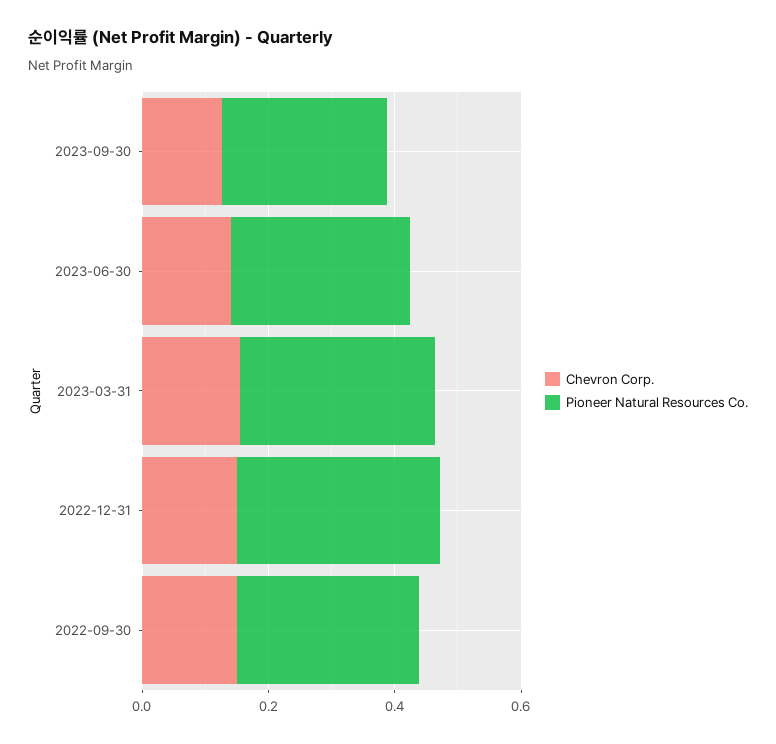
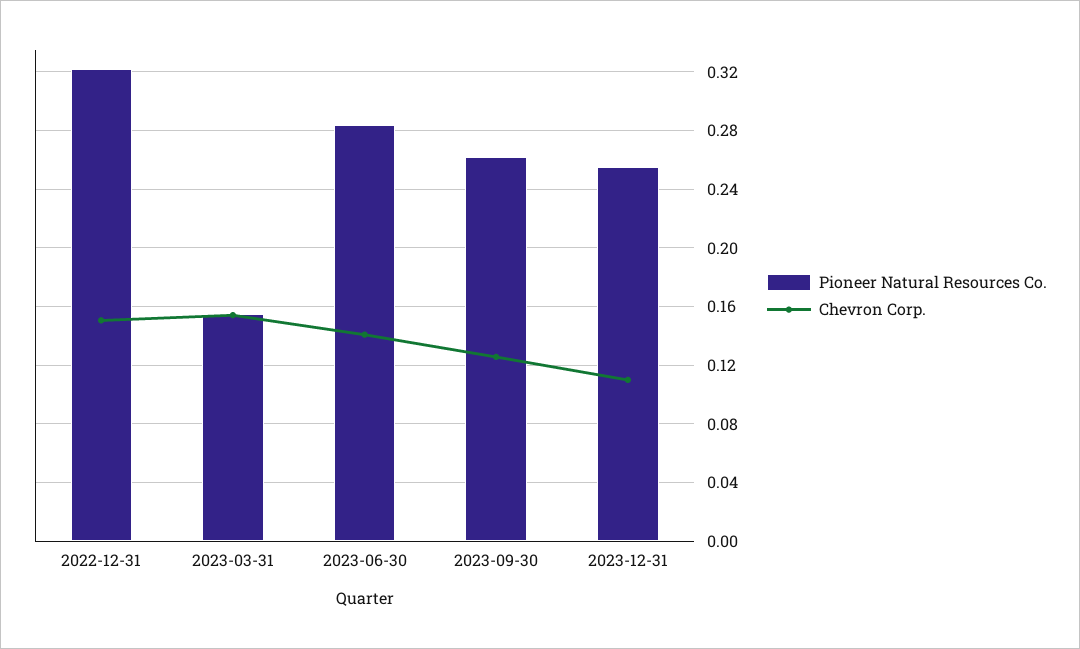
Pioneer Natural Resources Co., 2023-03-31: 0.3 -> 0.155
Chevron Corp., 2022-09-30: 0.15 -> none
Pioneer Natural Resources Co., 2022-09-30: 0.3 -> none
Pioneer Natural Resources Co., 2023-12-31: none -> 0.255
Chevron Corp., 2023-12-31: none -> 0.11

